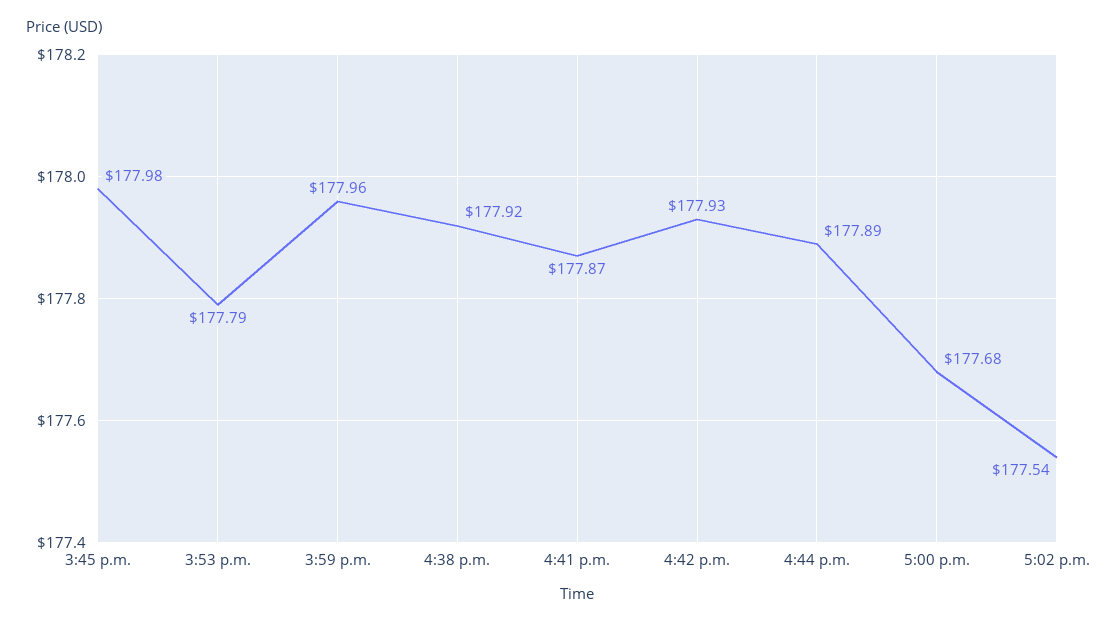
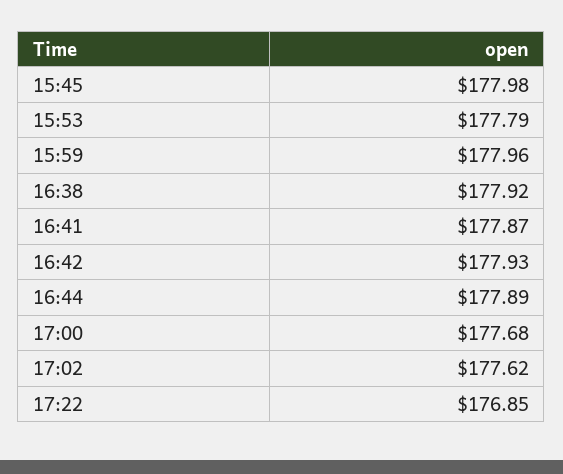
5:02 p.m.: 177.54 -> 177.62
17:22: none -> 176.85

